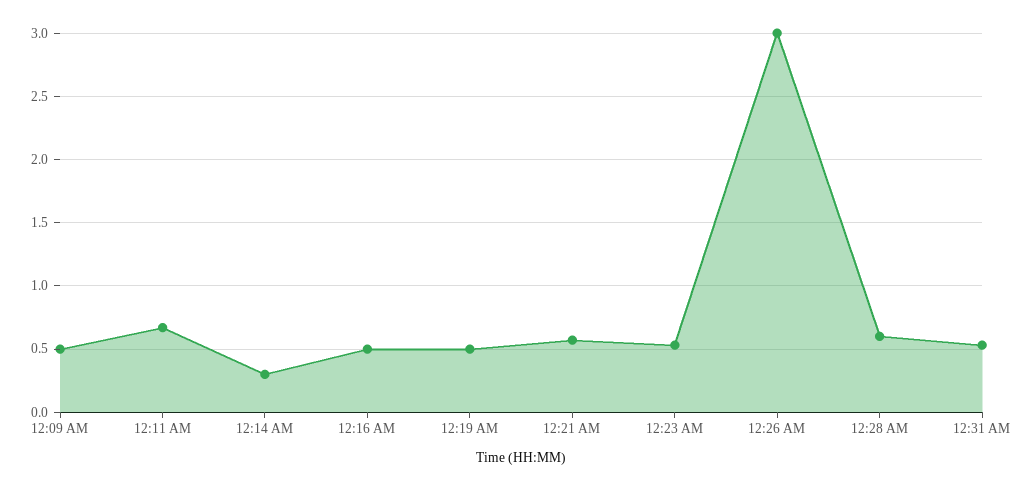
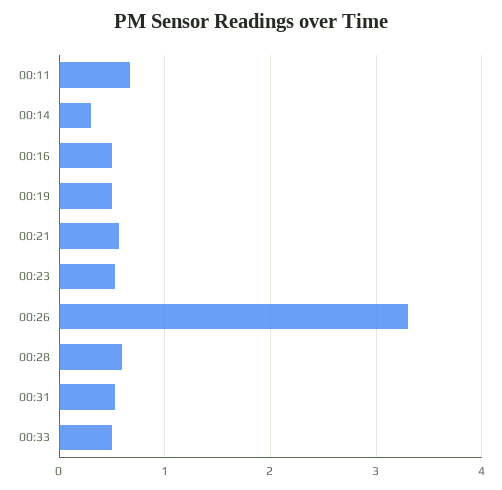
12:09 AM: 0.5 -> none
12:26 AM: 3 -> 3.3
00:33: none -> 0.5

